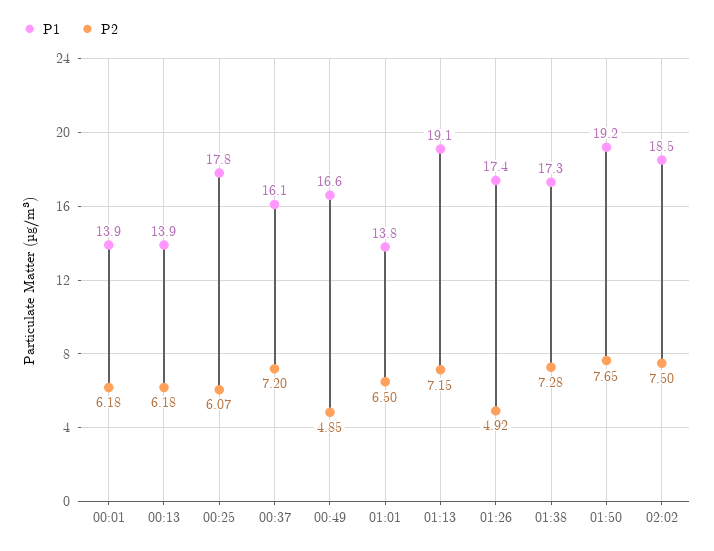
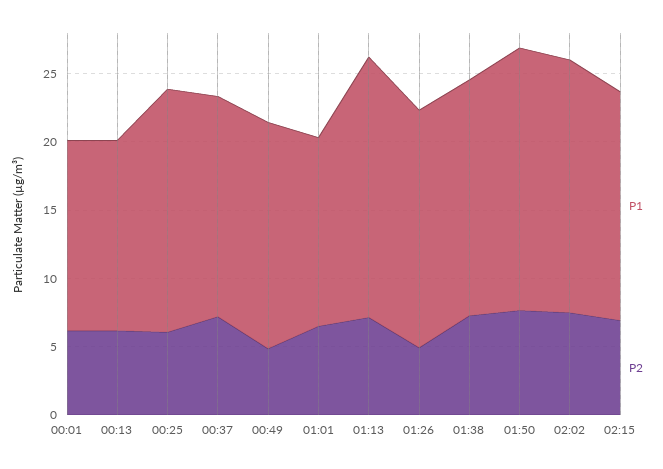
P1, 02:15: none -> 17
P2, 02:15: none -> 7

